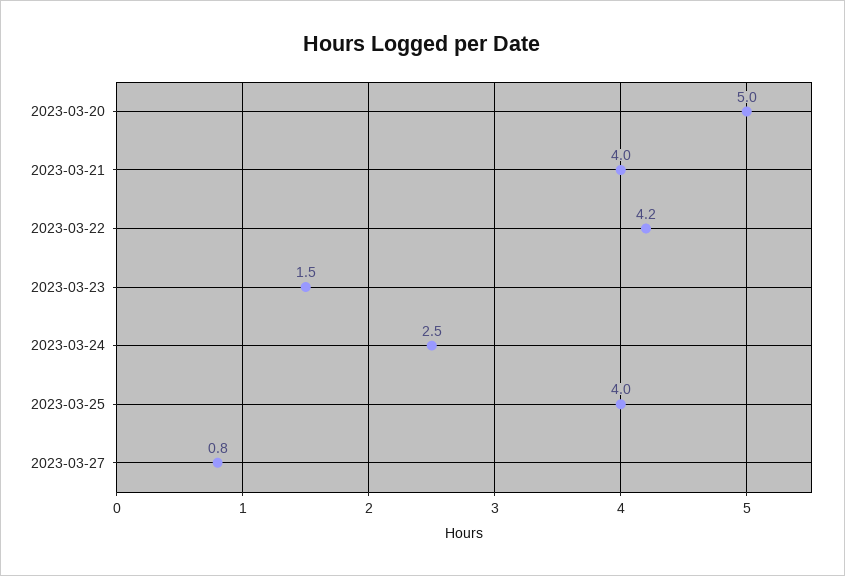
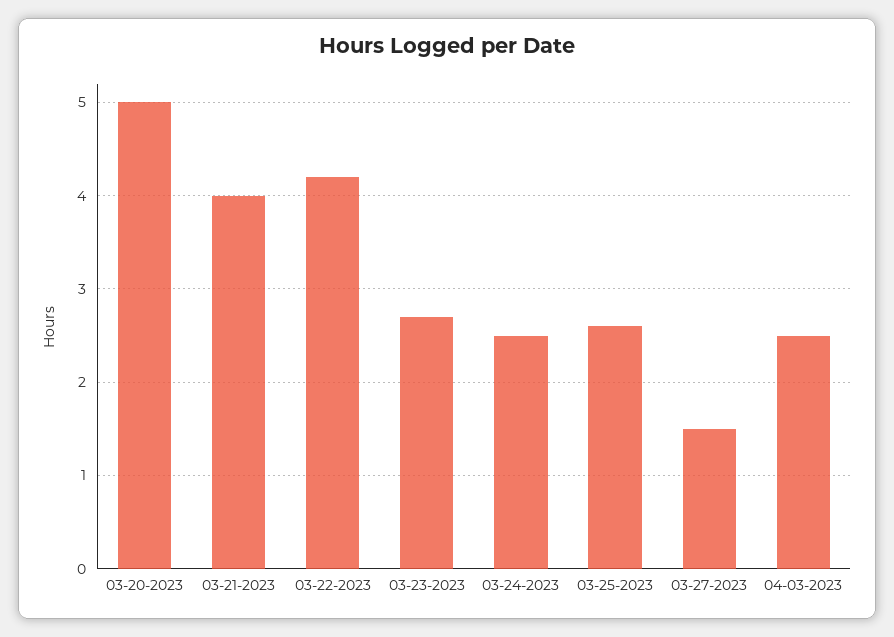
2023-03-23: 1.5 -> 2.7
2023-03-25: 4 -> 2.6
2023-03-27: 0.8 -> 1.5
04-03-2023: none -> 2.5

